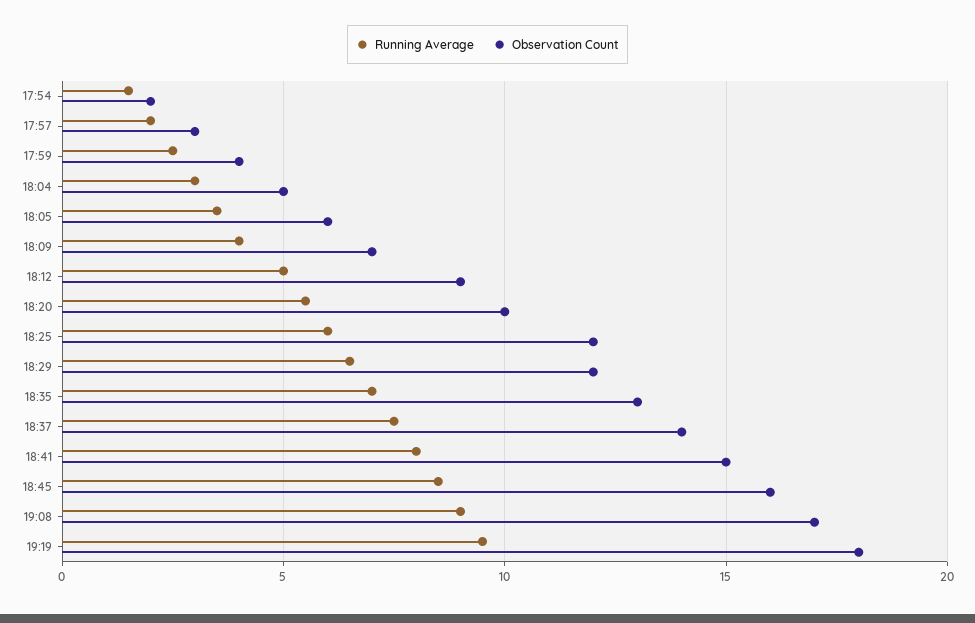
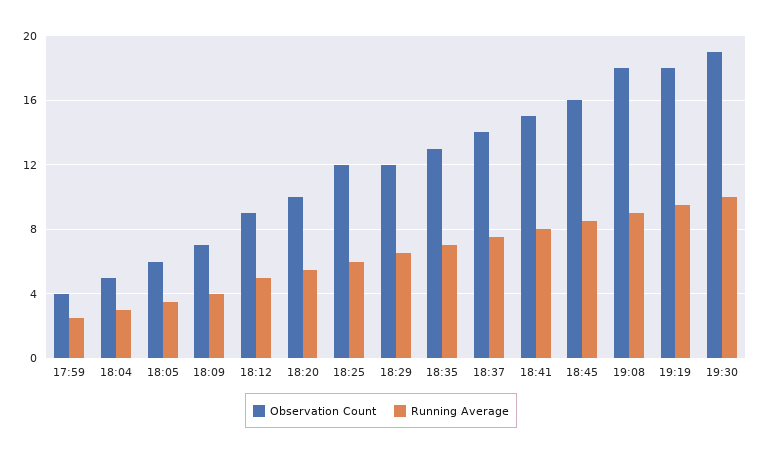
Running Average, 17:54: 1.5 -> none
Observation Count, 17:54: 2 -> none
Running Average, 17:57: 2 -> none
Observation Count, 17:57: 3 -> none
Observation Count, 19:08: 17 -> 18
Observation Count, 19:30: none -> 19
Running Average, 19:30: none -> 10

